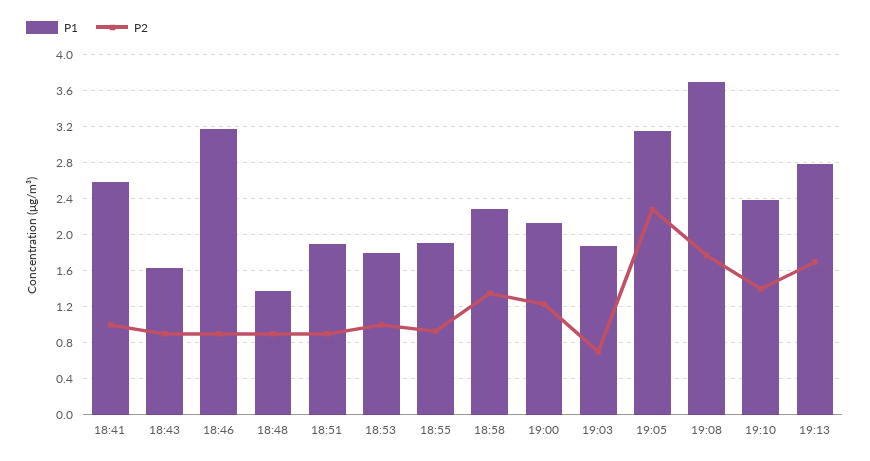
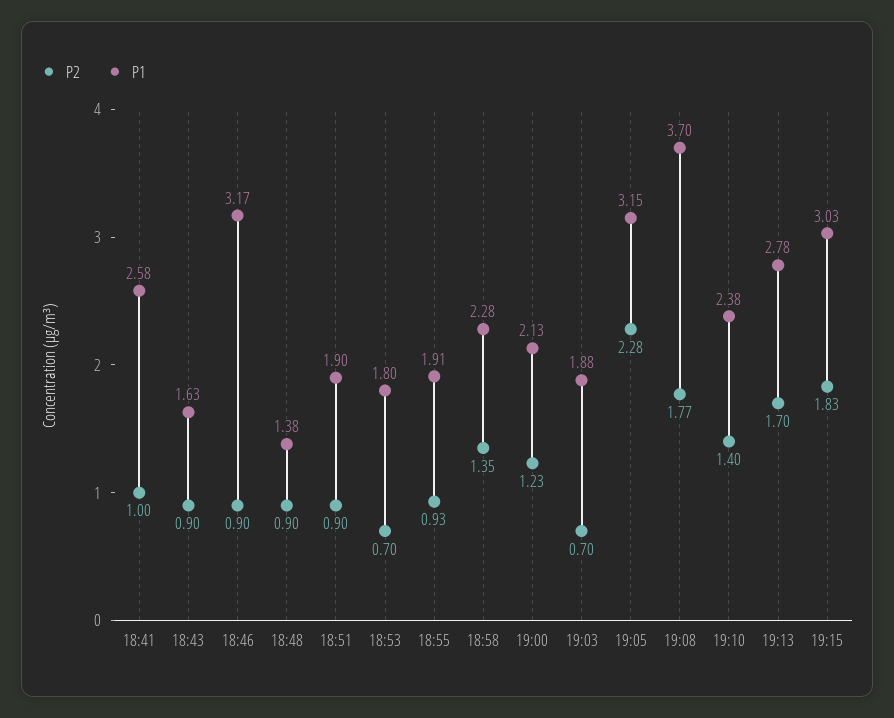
P2, 18:53: 1 -> 0.7
P2, 19:15: none -> 1.83
P1, 19:15: none -> 3.03

